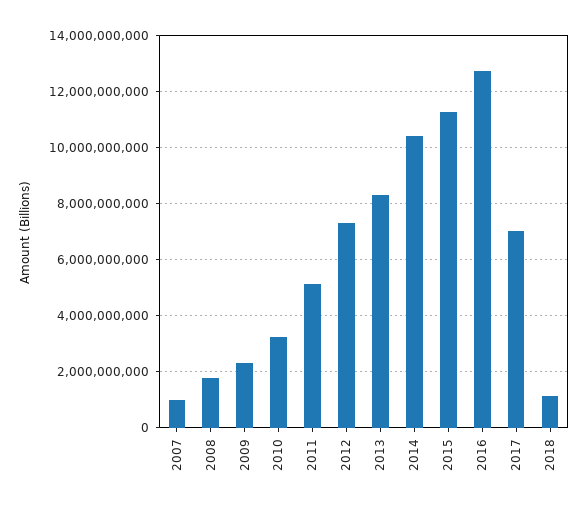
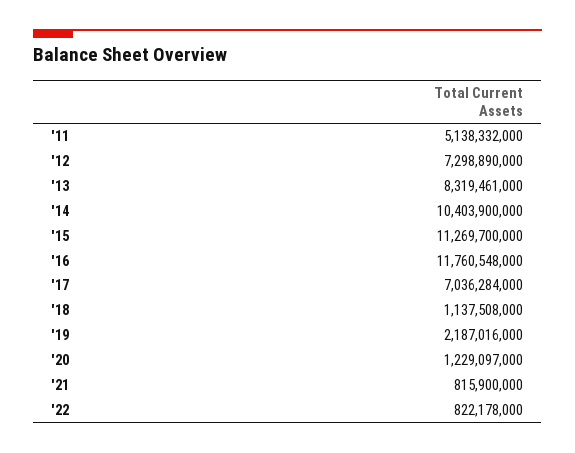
2007: 1000000000 -> none
2008: 1750000000 -> none
2009: 2250000000 -> none
2010: 3250000000 -> none
2016: 12750000000 -> 11760548000
'19: none -> 2187016000
'20: none -> 1229097000
'21: none -> 815900000
'22: none -> 822178000

